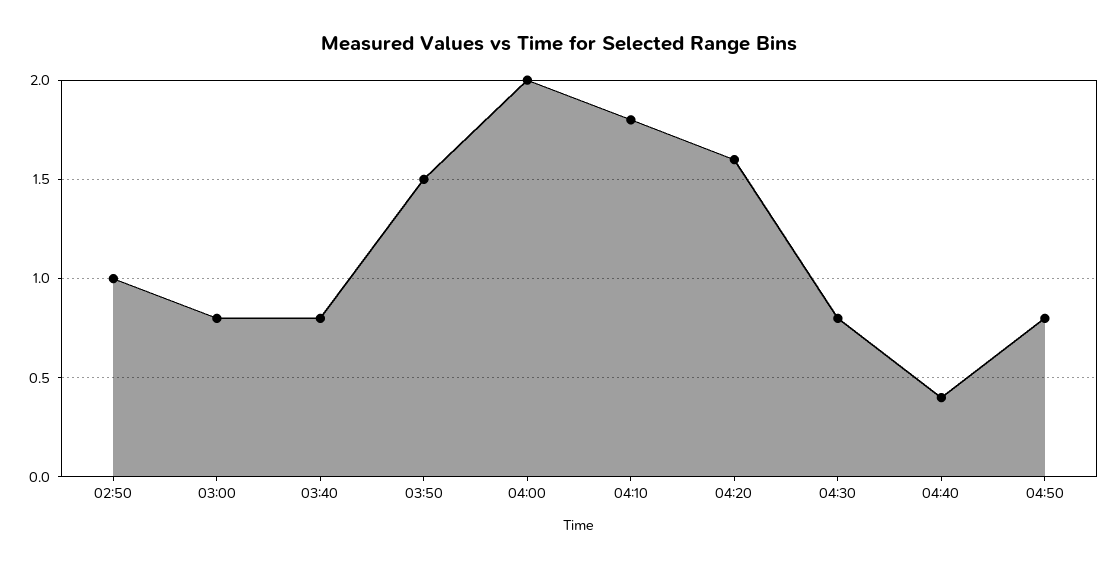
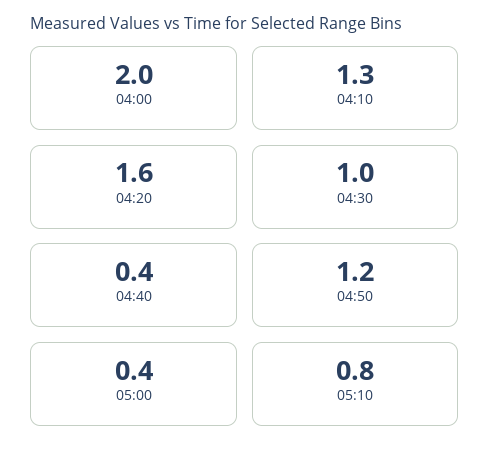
02:50: 1 -> none
03:00: 0.8 -> none
03:40: 0.8 -> none
03:50: 1.5 -> none
04:10: 1.8 -> 1.3
04:30: 0.8 -> 1
04:50: 0.8 -> 1.2
05:00: none -> 0.4
05:10: none -> 0.8

